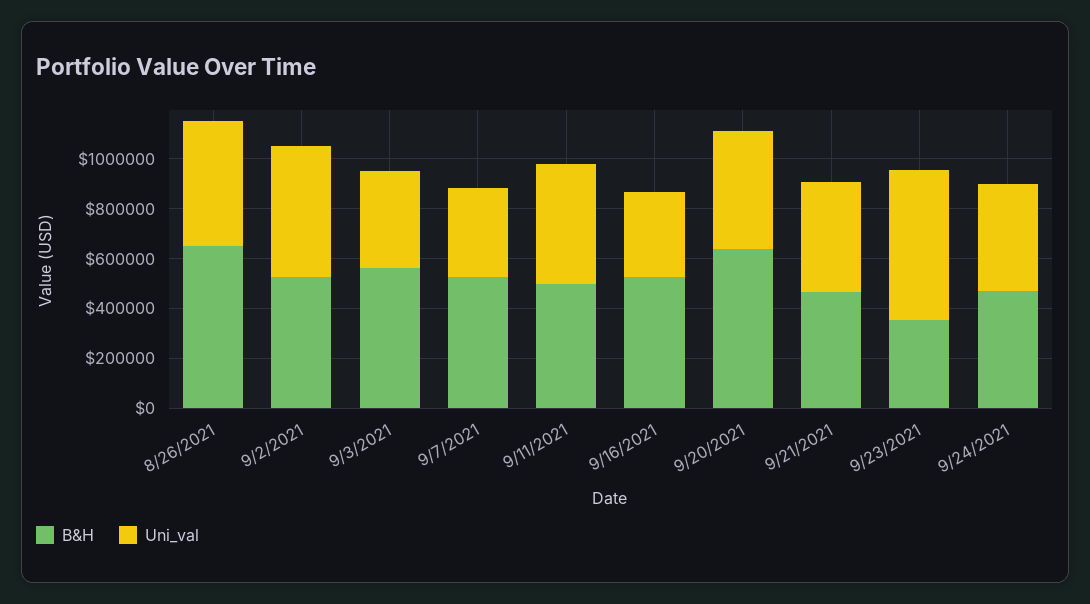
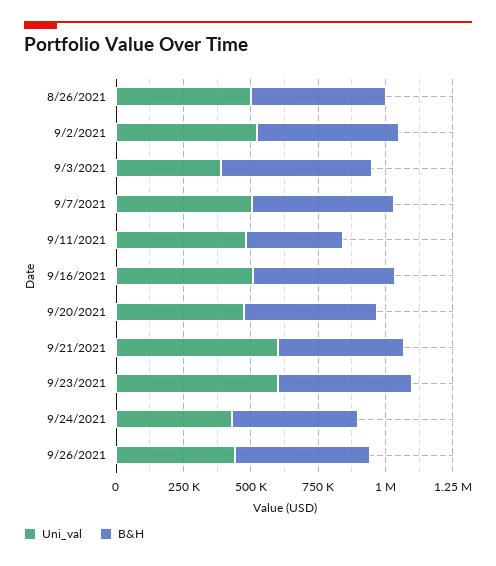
B&H, 8/26/2021: 650000 -> 500000
Uni_val, 9/7/2021: 350000 -> 500000
B&H, 9/11/2021: 500000 -> 350000
Uni_val, 9/16/2021: 350000 -> 500000
B&H, 9/20/2021: 650000 -> 500000
Uni_val, 9/21/2021: 450000 -> 600000
B&H, 9/23/2021: 350000 -> 500000
Uni_val, 9/26/2021: none -> 450000
B&H, 9/26/2021: none -> 500000

